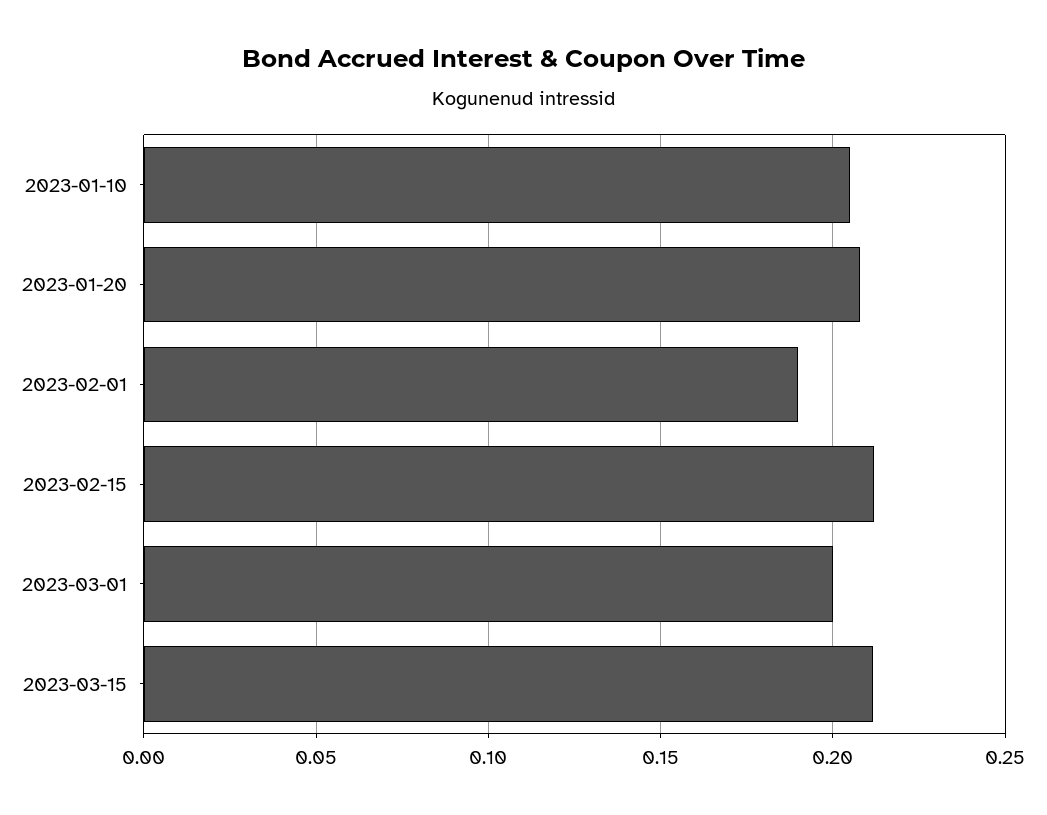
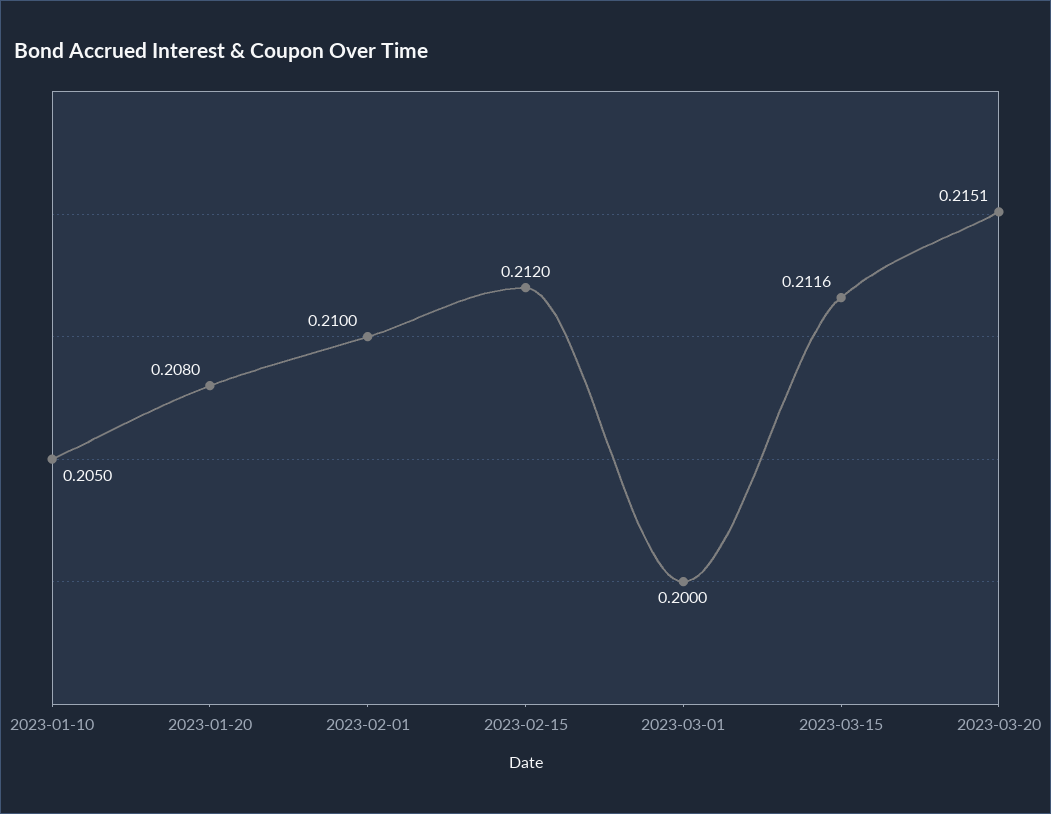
2023-02-01: 0.19 -> 0.21
2023-03-20: none -> 0.2151

